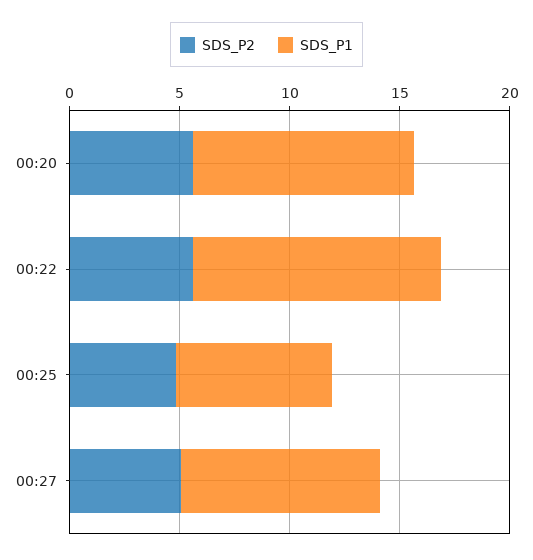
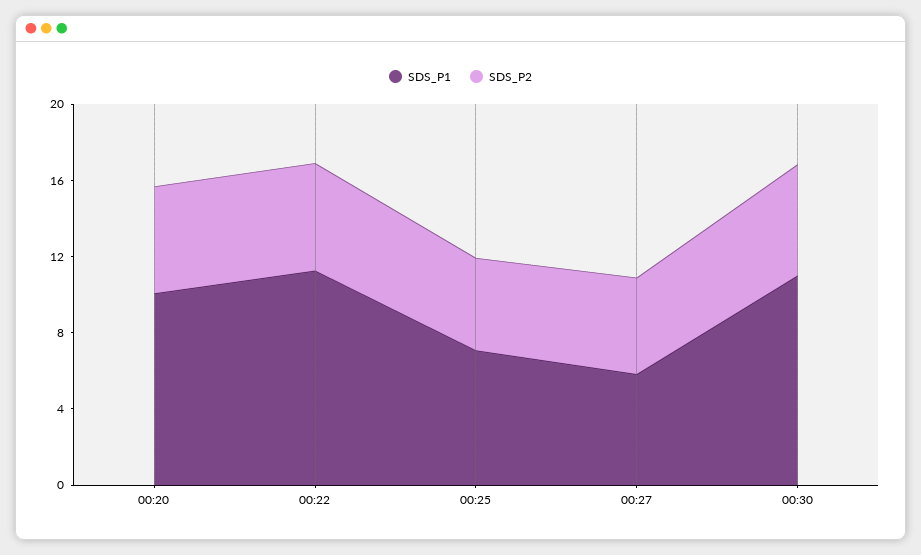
SDS_P1, 00:27: 9 -> 6
SDS_P1, 00:30: none -> 11
SDS_P2, 00:30: none -> 6

